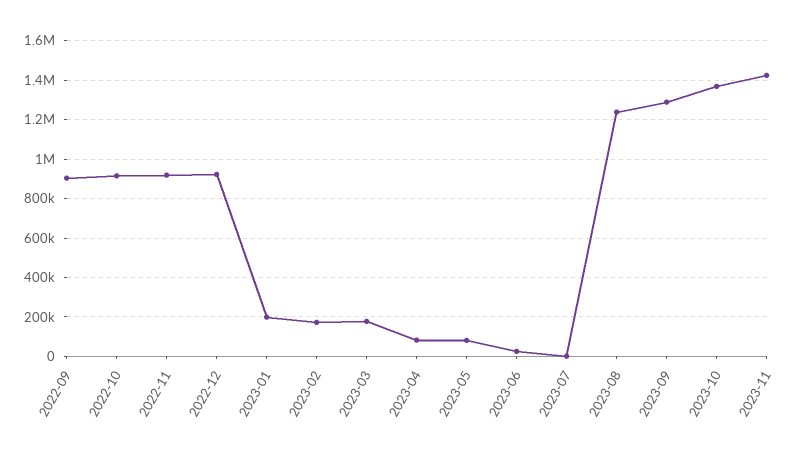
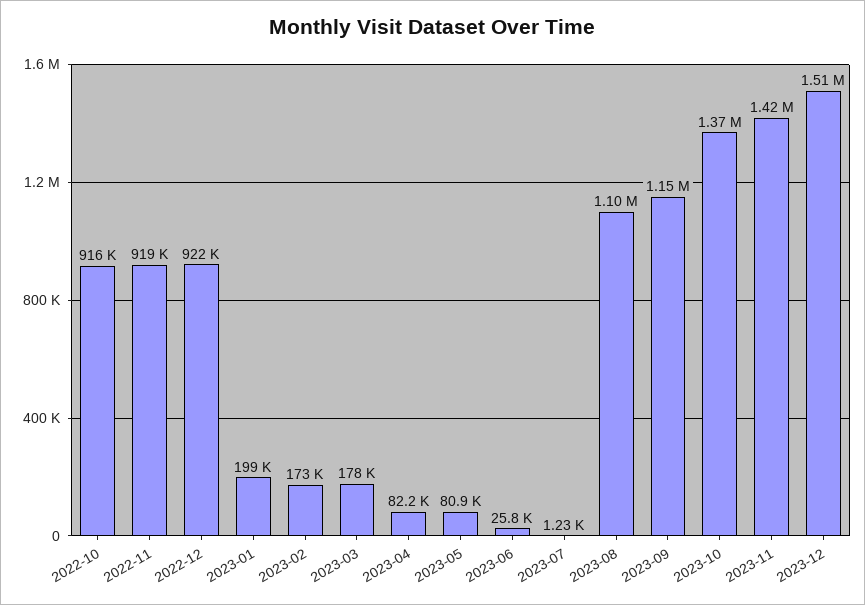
2022-09: 900000 -> none
2023-08: 1250000 -> 1100000
2023-09: 1300000 -> 1150000
2023-12: none -> 1510000

